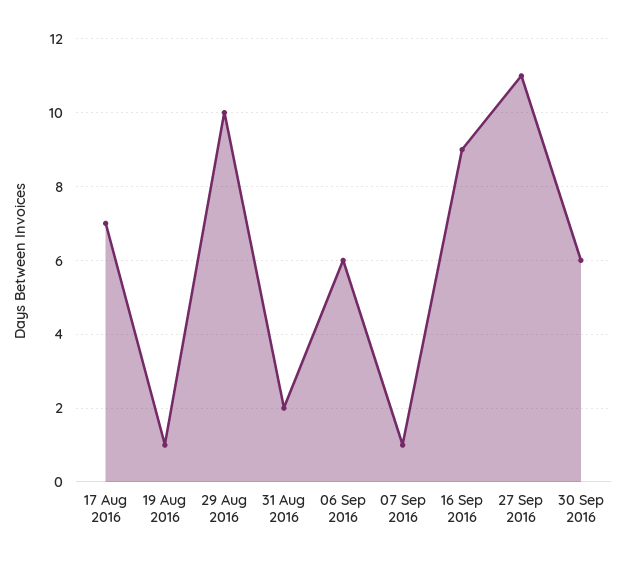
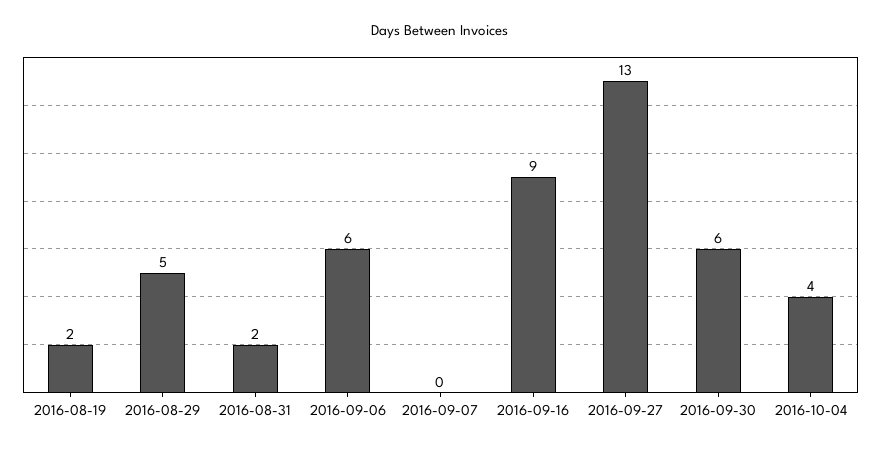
17 Aug 2016: 7 -> none
19 Aug 2016: 1 -> 2
29 Aug 2016: 10 -> 5
07 Sep 2016: 1 -> 0
27 Sep 2016: 11 -> 13
2016-10-04: none -> 4

